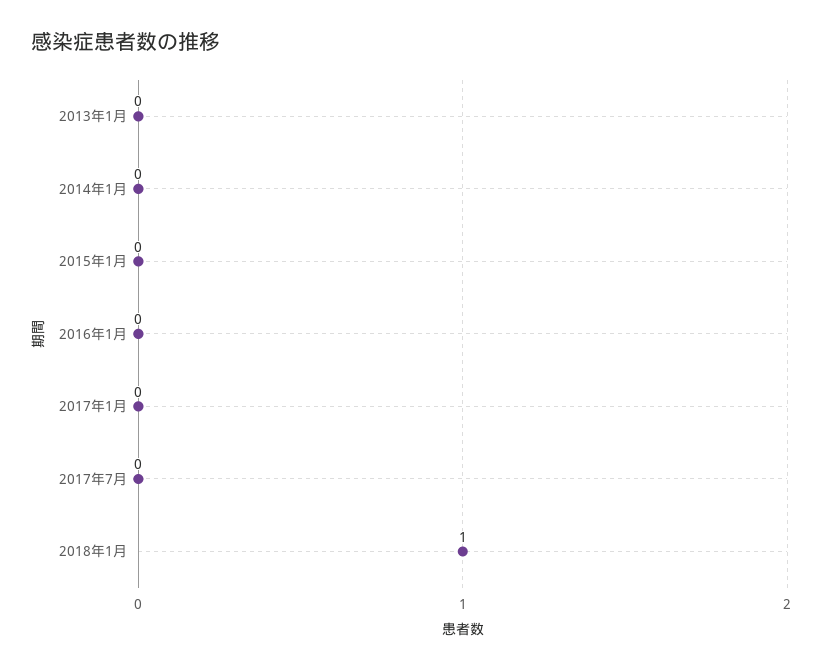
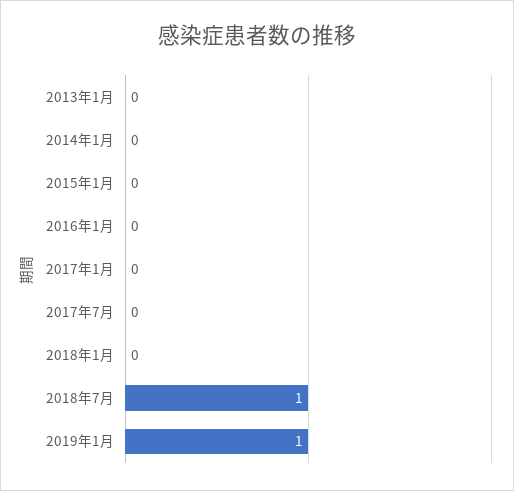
2018年1月: 1 -> 0
2018年7月: none -> 1
2019年1月: none -> 1

